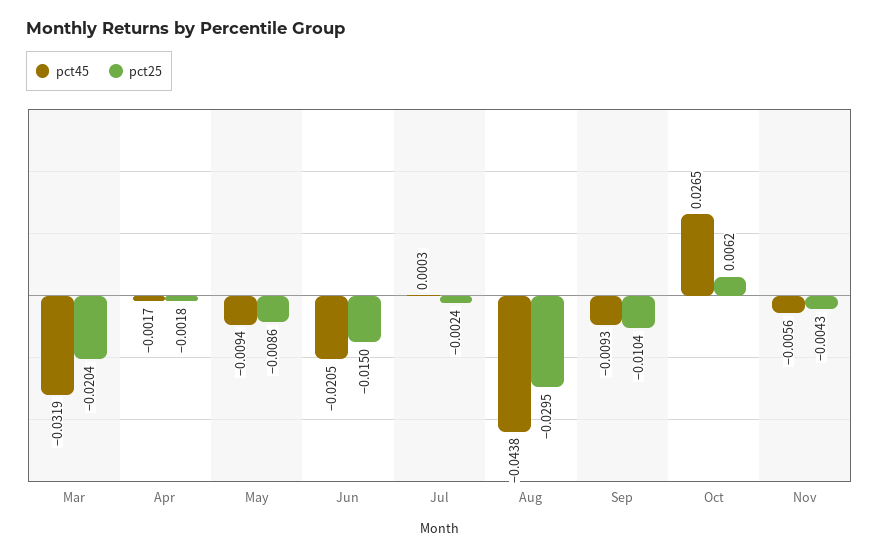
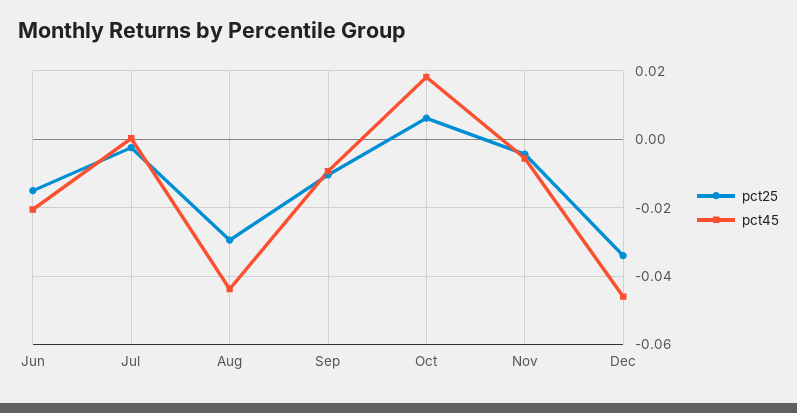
pct45, Mar: -0.0319 -> none
pct25, Mar: -0.0204 -> none
pct45, Apr: -0.0017 -> none
pct25, Apr: -0.0018 -> none
pct45, May: -0.0094 -> none
pct25, May: -0.0086 -> none
pct45, Oct: 0.0265 -> 0.018
pct25, Dec: none -> -0.034
pct45, Dec: none -> -0.046

